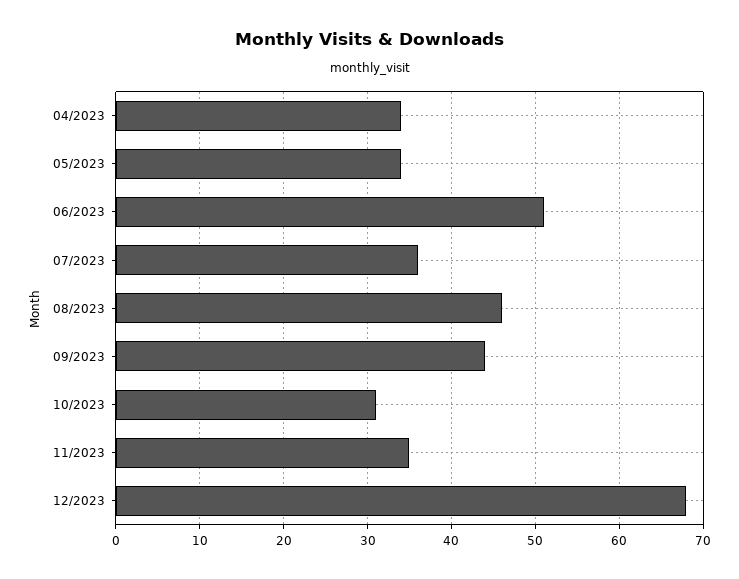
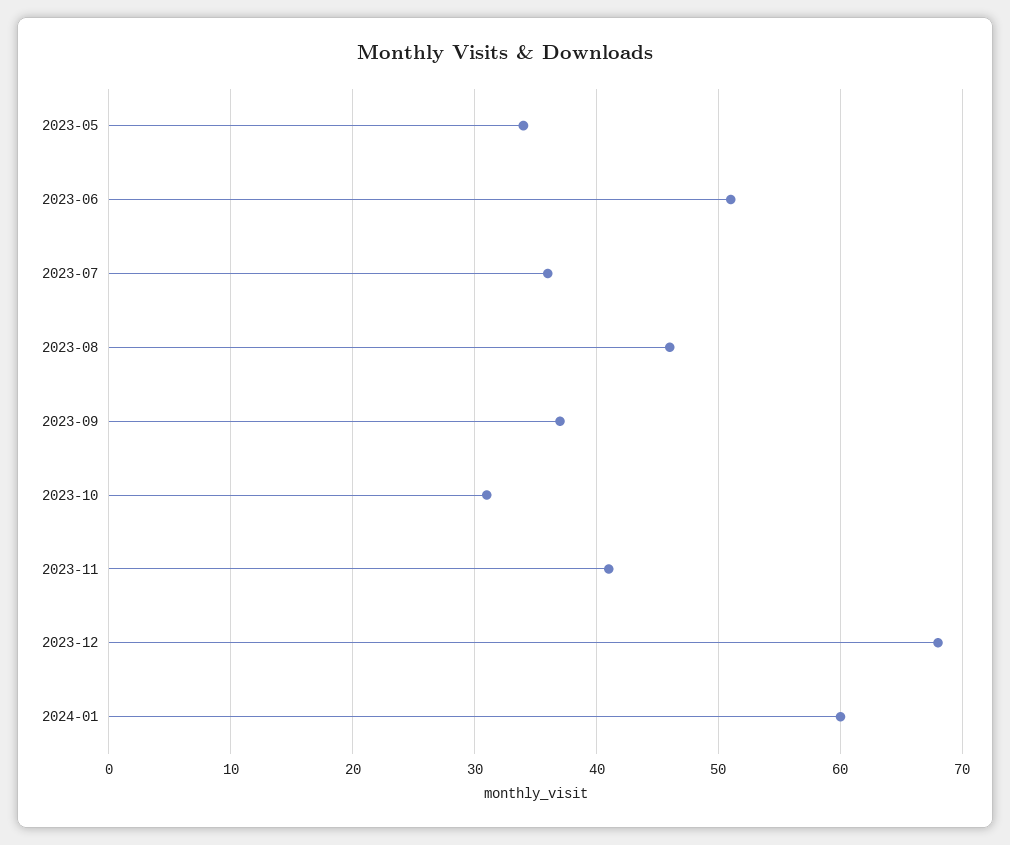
04/2023: 34 -> none
09/2023: 44 -> 37
11/2023: 35 -> 41
2024-01: none -> 60

